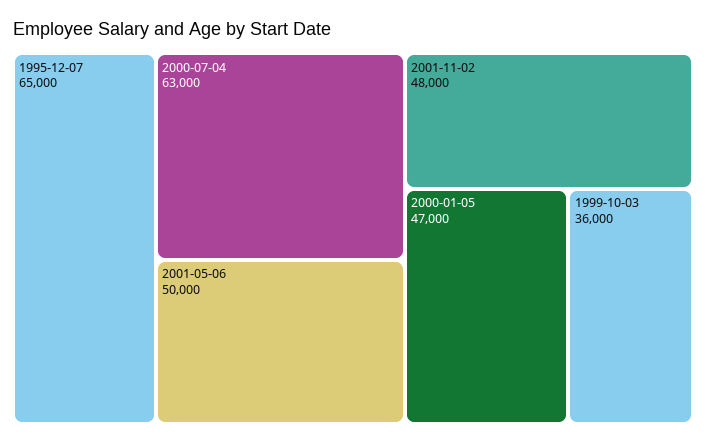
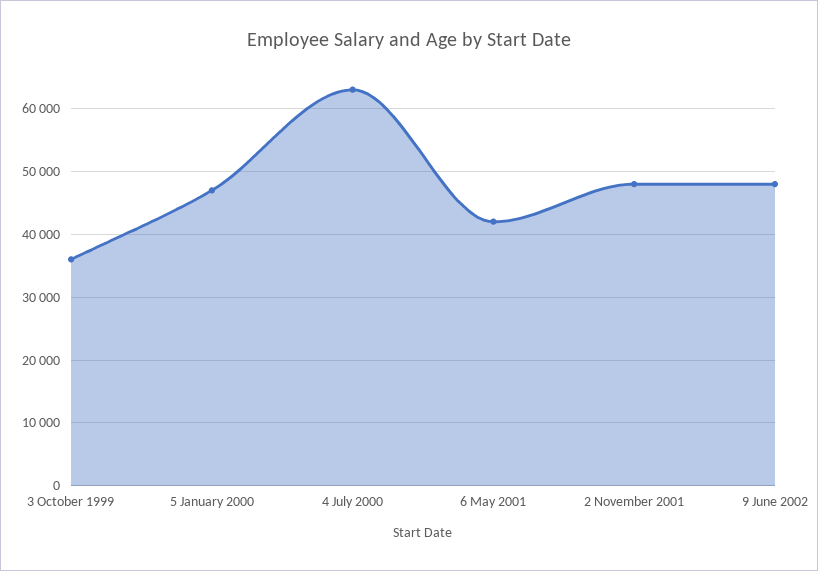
1995-12-07: 65000 -> none
2001-05-06: 50000 -> 42000
9 June 2002: none -> 48000

